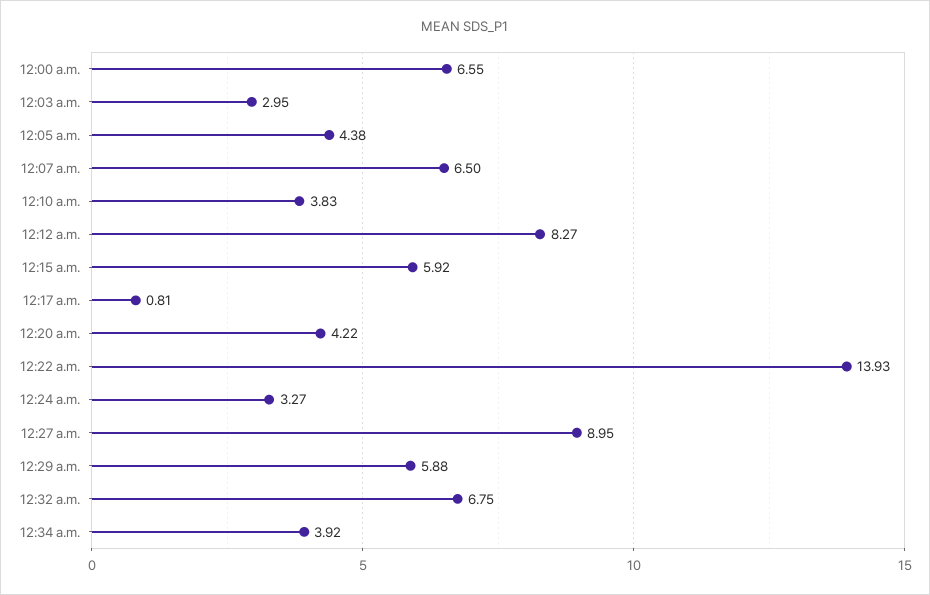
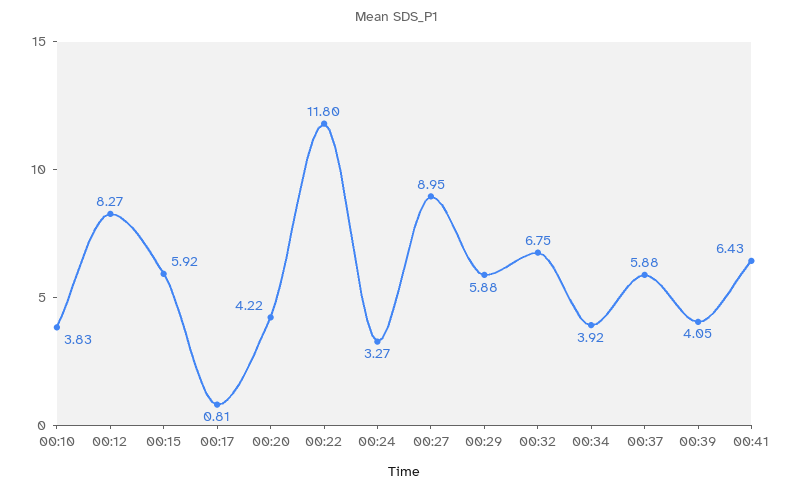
12:00 a.m.: 6.55 -> none
12:03 a.m.: 2.95 -> none
12:05 a.m.: 4.38 -> none
12:07 a.m.: 6.5 -> none
12:22 a.m.: 13.93 -> 11.8
00:37: none -> 5.88
00:39: none -> 4.05
00:41: none -> 6.43

